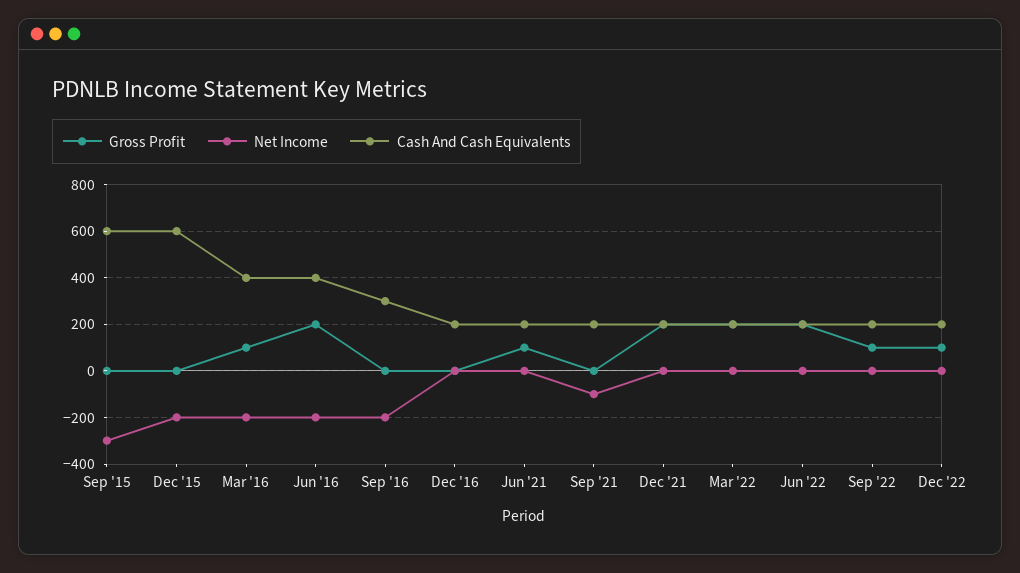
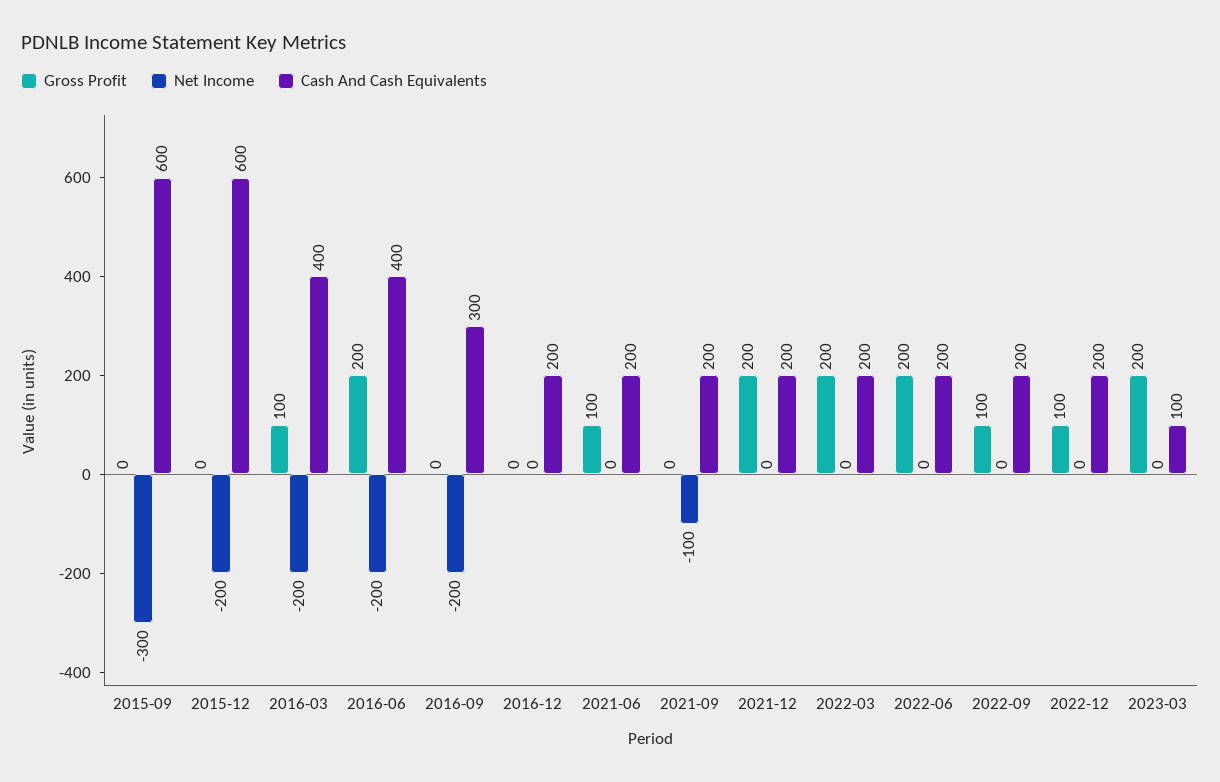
Gross Profit, 2023-03: none -> 200
Net Income, 2023-03: none -> 0
Cash And Cash Equivalents, 2023-03: none -> 100

